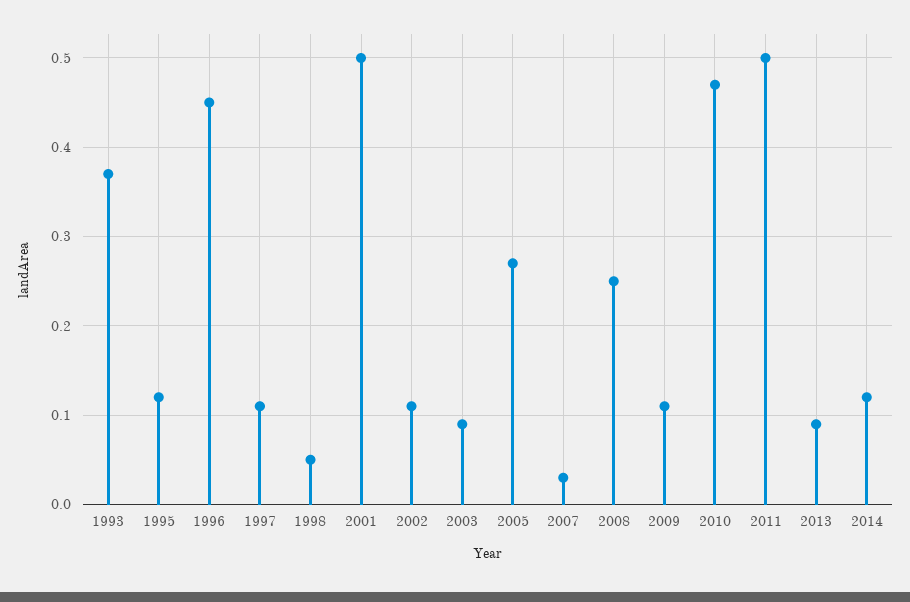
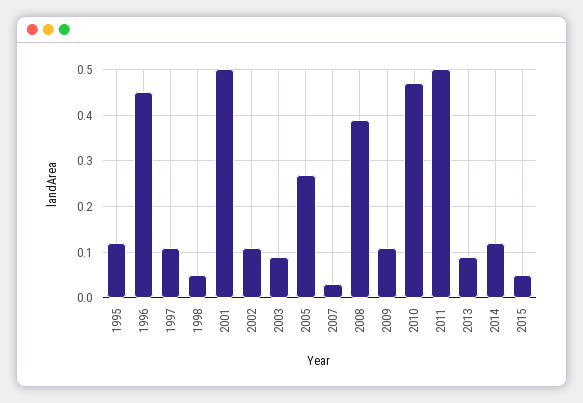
1993: 0.37 -> none
2008: 0.25 -> 0.4
2015: none -> 0.05

